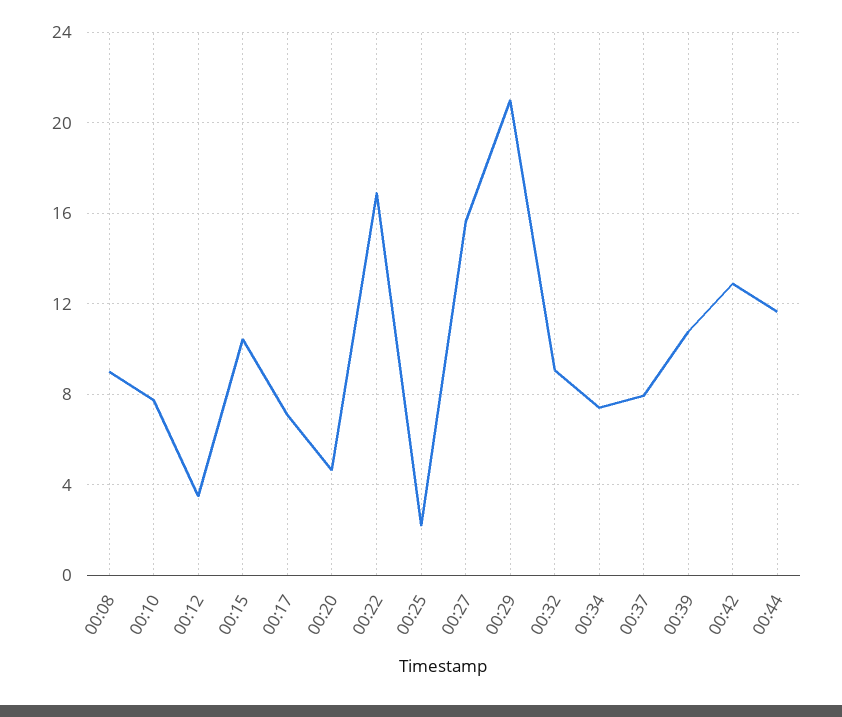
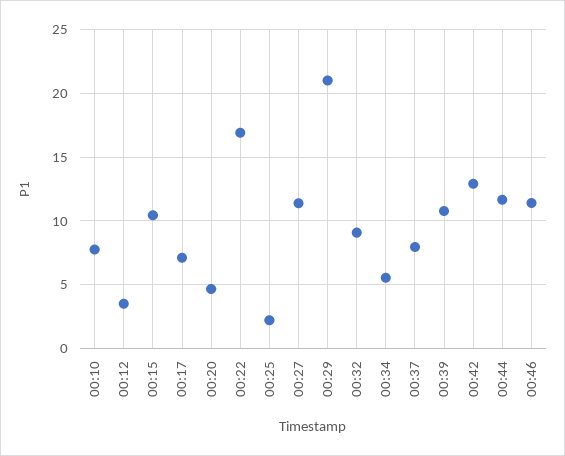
00:08: 9 -> none
00:27: 15.5 -> 11.5
00:34: 7.5 -> 5.5
00:46: none -> 11.5

